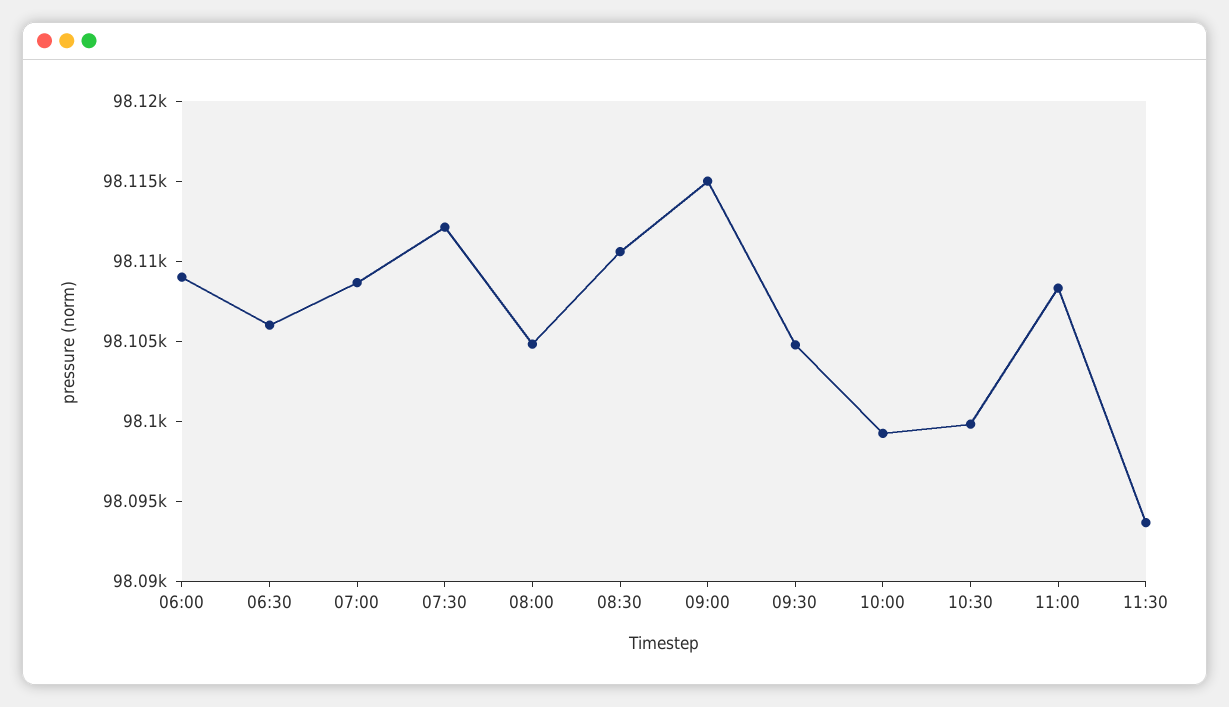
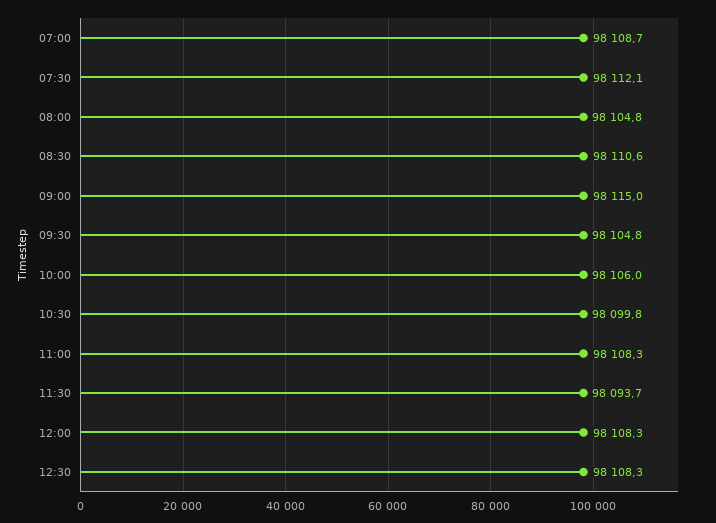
06:00: 98109 -> none
06:30: 98106 -> none
10:00: 98099 -> 98106
12:00: none -> 98108.3
12:30: none -> 98108.3

